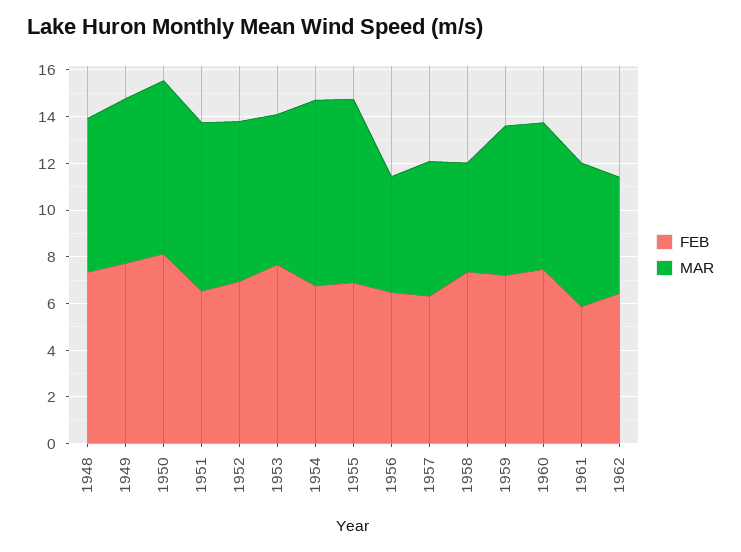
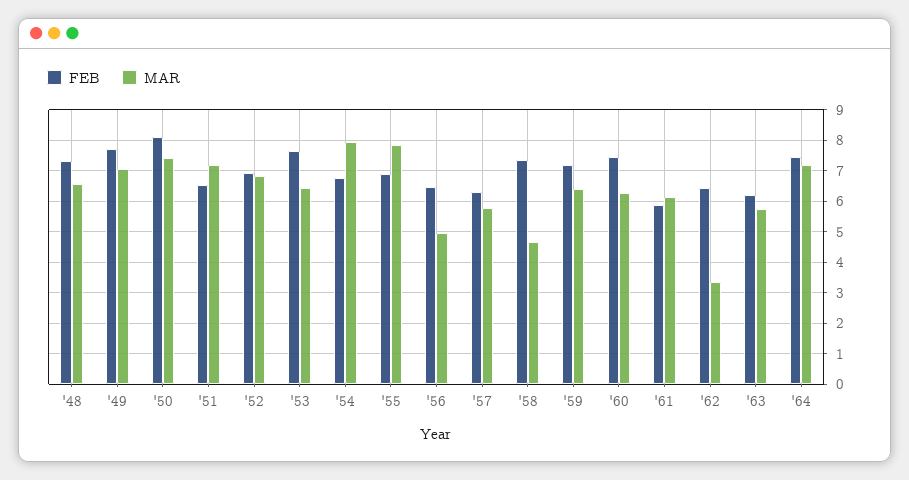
MAR, 1962: 5 -> 3.4
FEB, '63: none -> 6.2
MAR, '63: none -> 5.8
FEB, '64: none -> 7.4
MAR, '64: none -> 7.2

